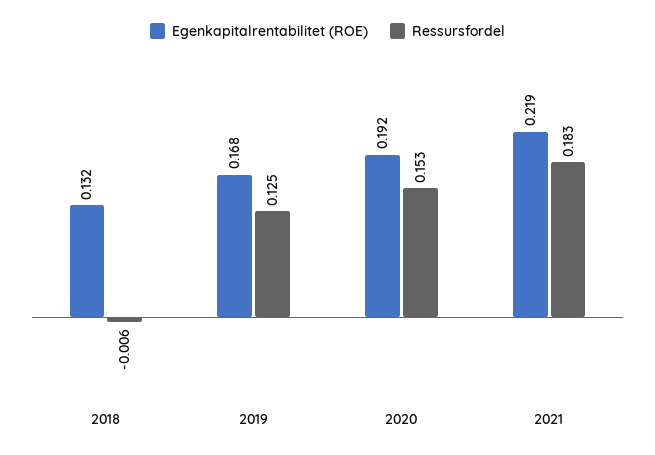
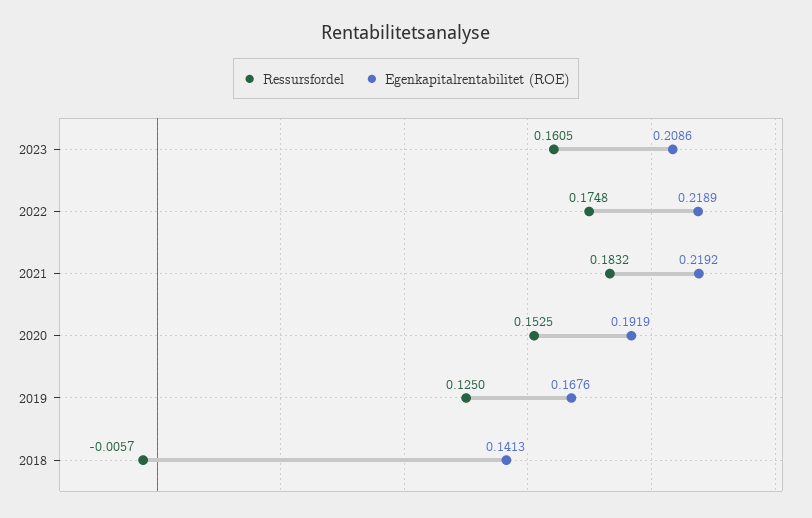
Egenkapitalrentabilitet (ROE), 2018: 0.132 -> 0.1413
Ressursfordel, 2023: none -> 0.1605
Egenkapitalrentabilitet (ROE), 2023: none -> 0.2086
Ressursfordel, 2022: none -> 0.1748
Egenkapitalrentabilitet (ROE), 2022: none -> 0.2189

